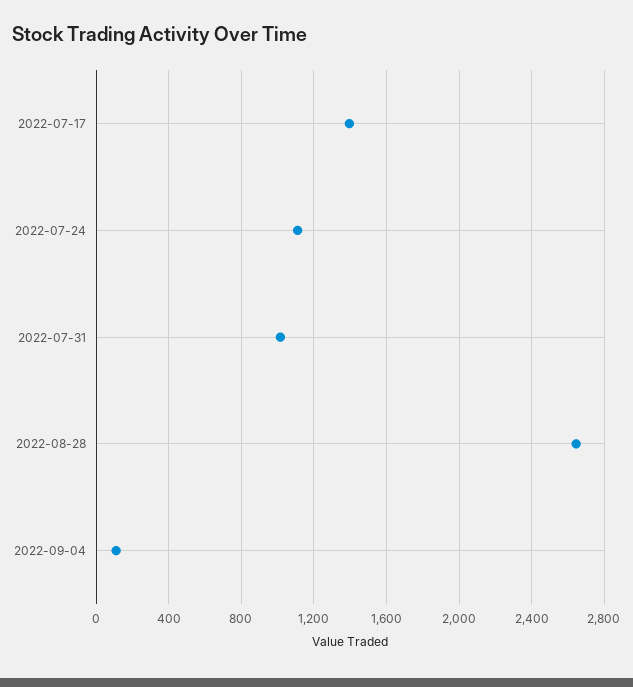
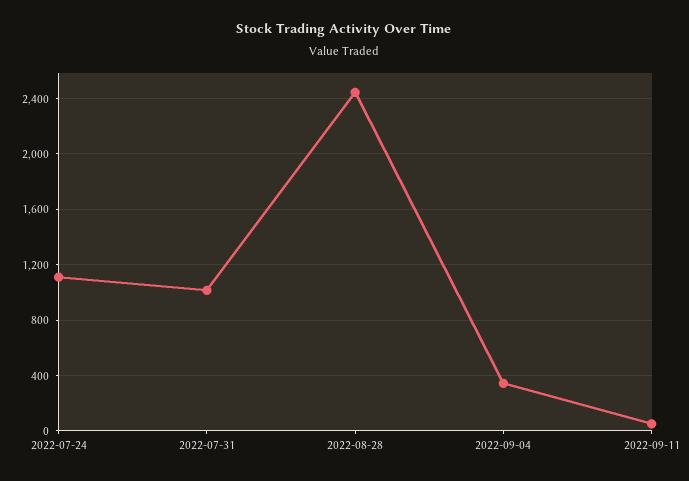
2022-07-17: 1400 -> none
2022-08-28: 2650 -> 2450
2022-09-04: 100 -> 350
2022-09-11: none -> 50

